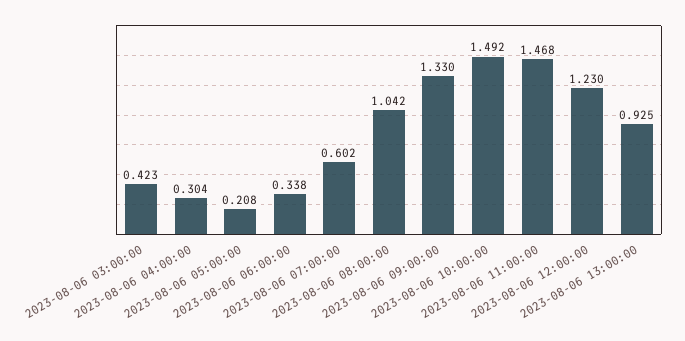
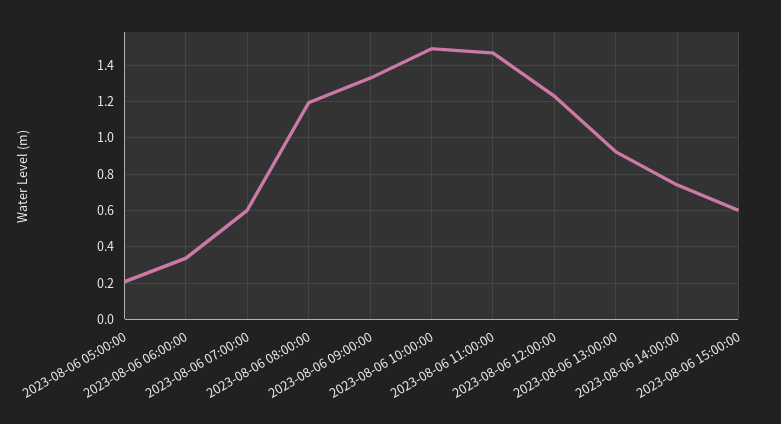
2023-08-06 03:00:00: 0.423 -> none
2023-08-06 04:00:00: 0.304 -> none
2023-08-06 08:00:00: 1.042 -> 1.2
2023-08-06 14:00:00: none -> 0.75
2023-08-06 15:00:00: none -> 0.6

